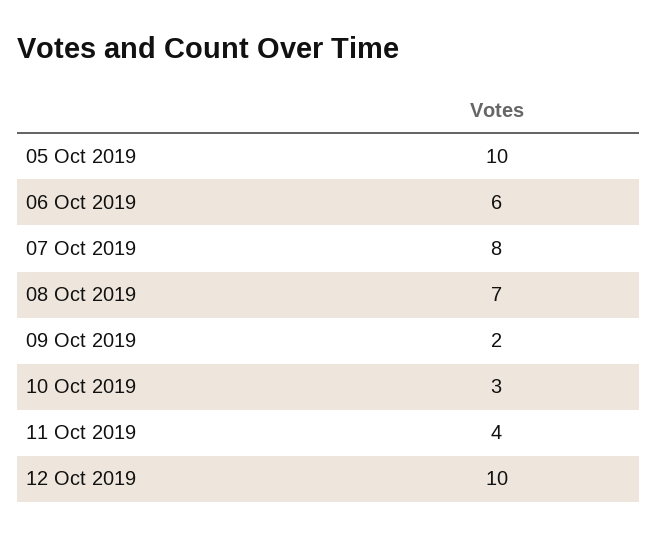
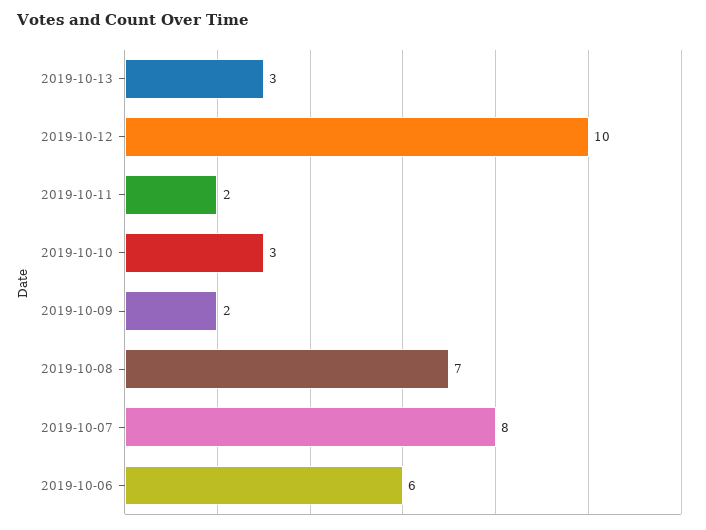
05 Oct 2019: 10 -> none
11 Oct 2019: 4 -> 2
2019-10-13: none -> 3

